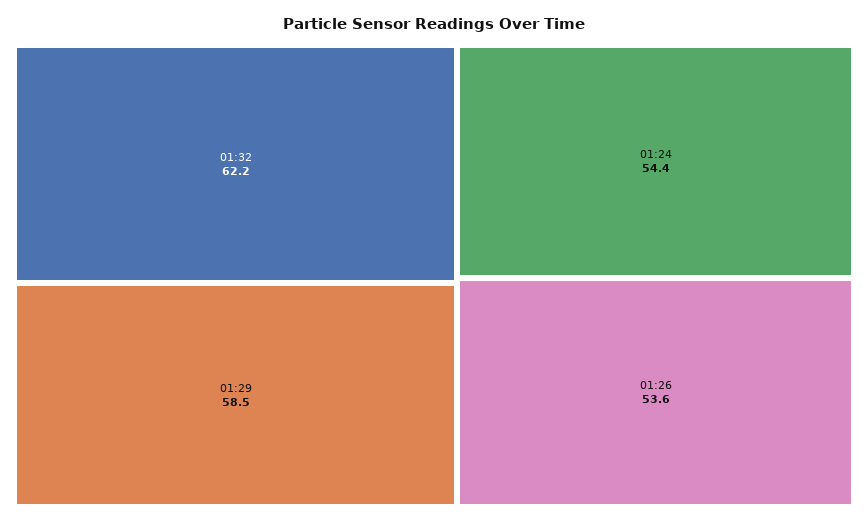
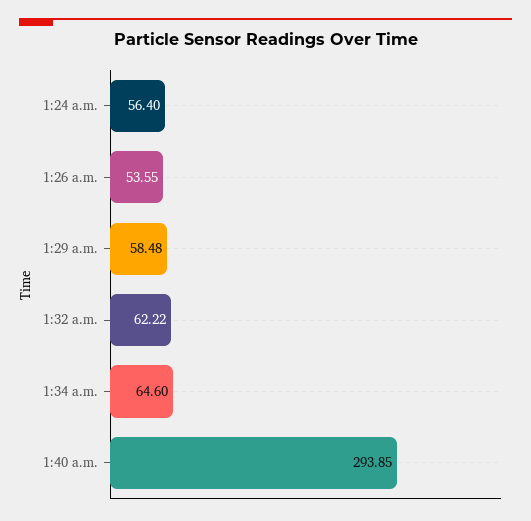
01:24: 54.4 -> 56.4
1:34 a.m.: none -> 64.6
1:40 a.m.: none -> 293.85

